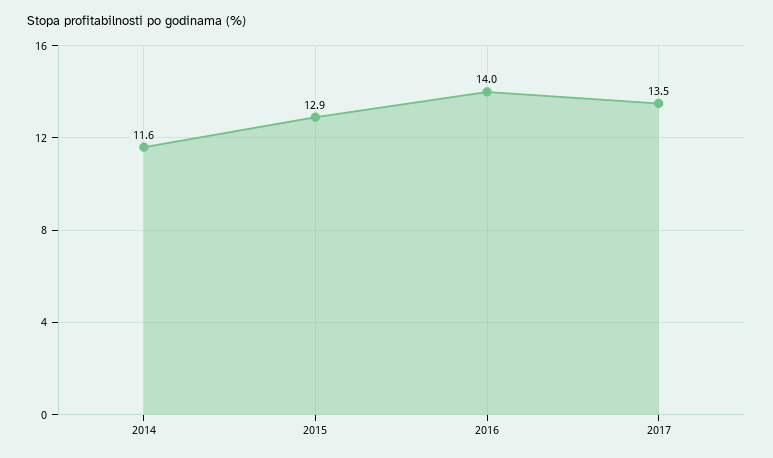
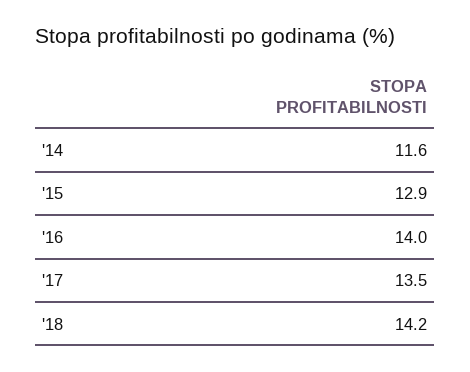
'18: none -> 14.2

